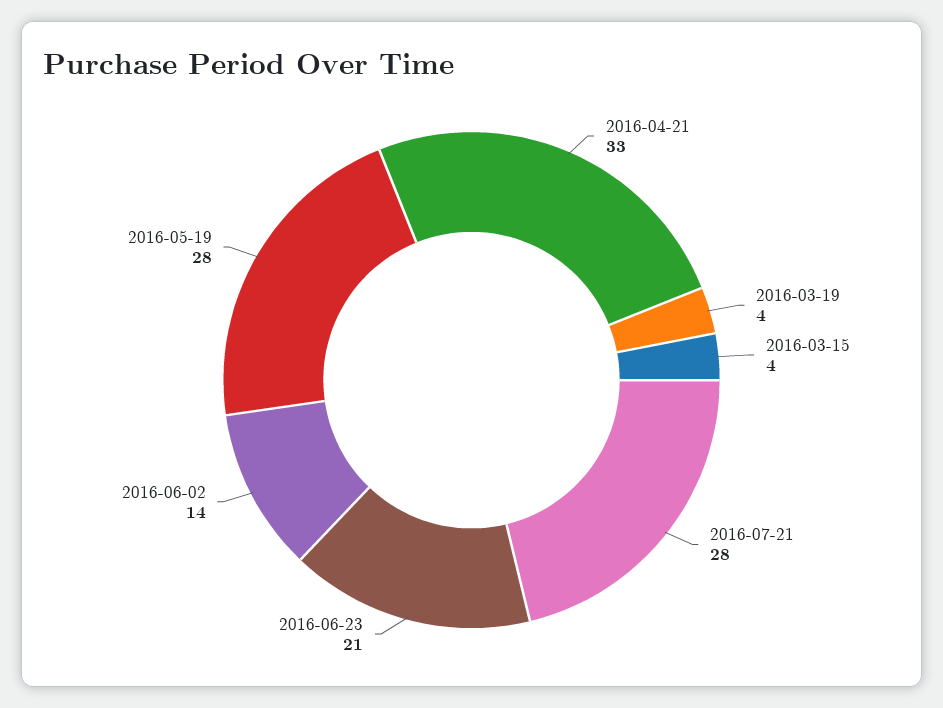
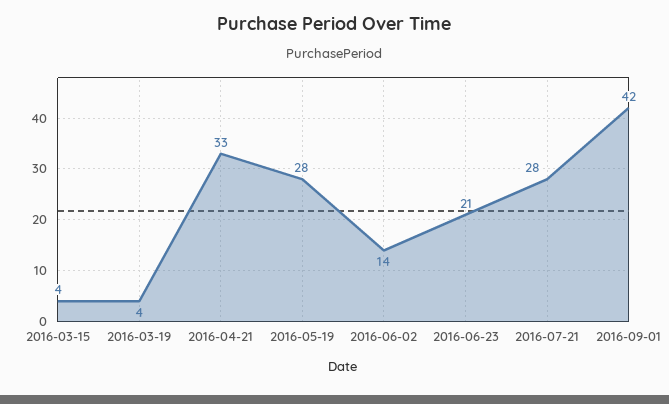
2016-09-01: none -> 42

